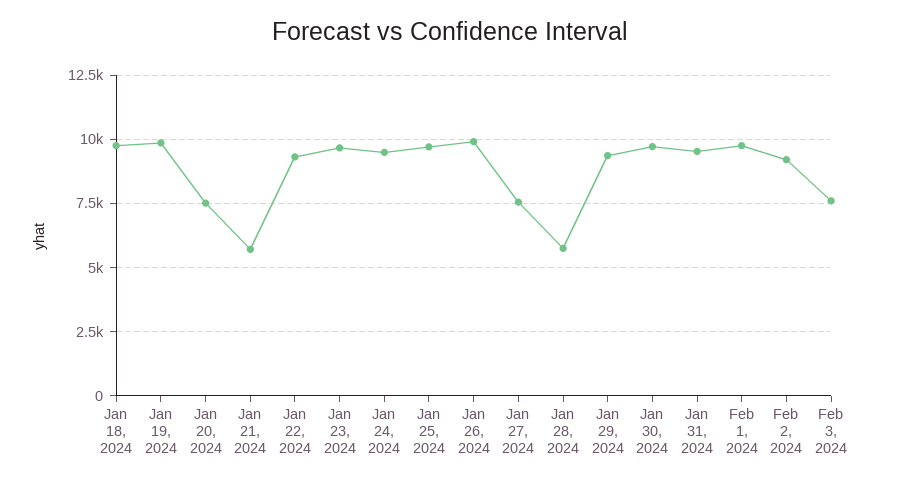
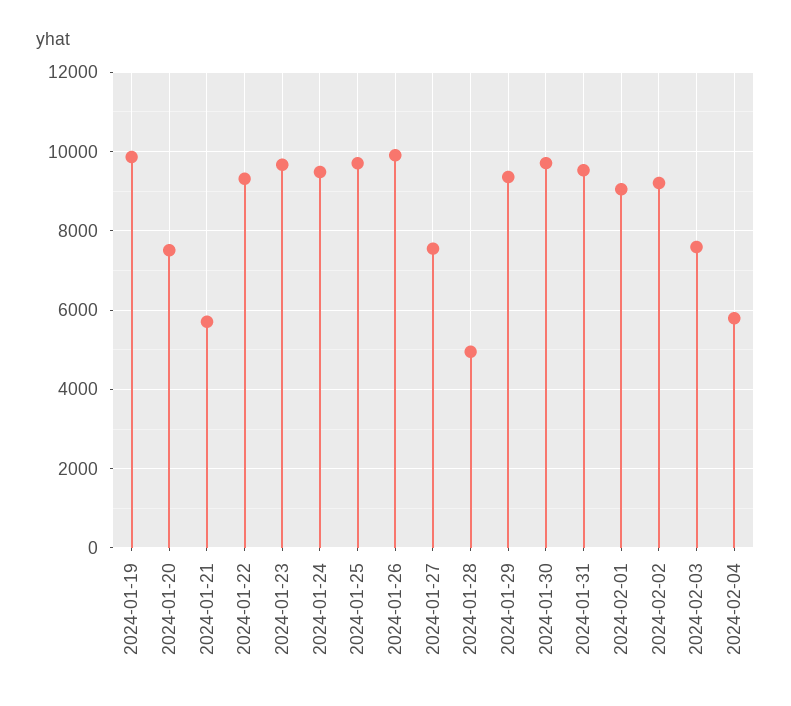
Jan 18, 2024: 9750 -> none
Jan 28, 2024: 5750 -> 5000
Feb 1, 2024: 9750 -> 9000
2024-02-04: none -> 5800

